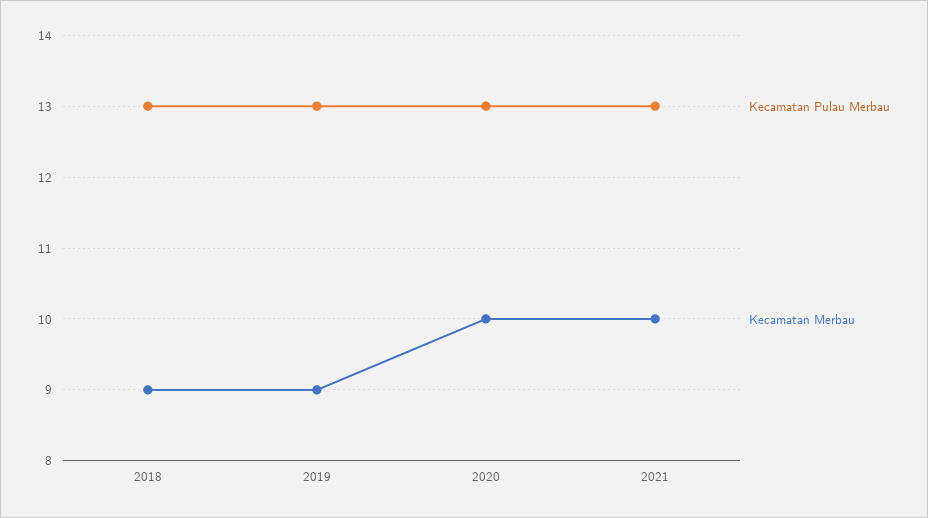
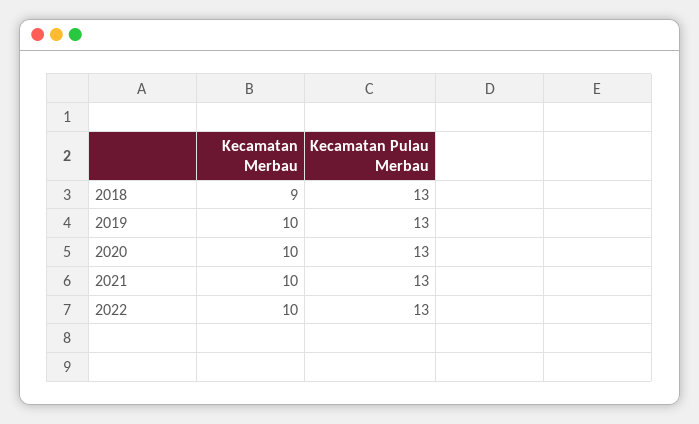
Kecamatan Merbau, 2019: 9 -> 10
Kecamatan Merbau, 2022: none -> 10
Kecamatan Pulau Merbau, 2022: none -> 13

